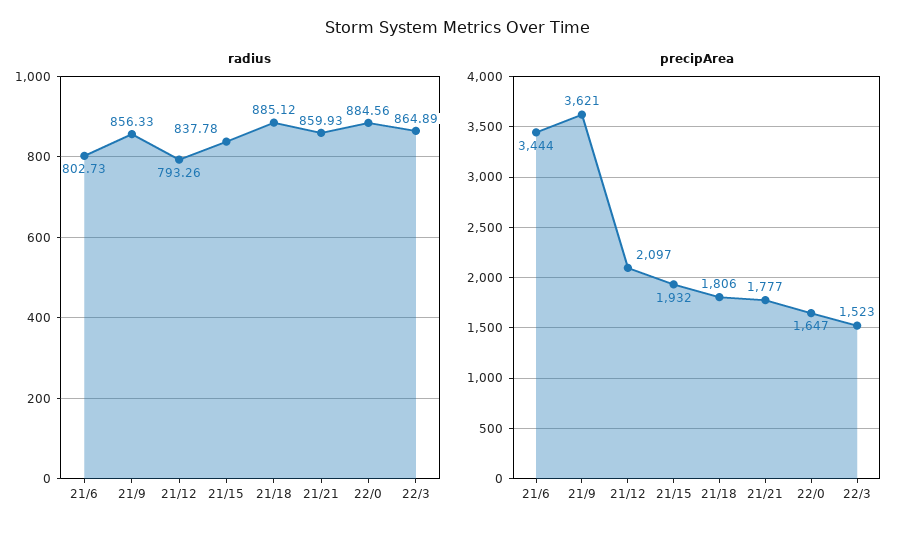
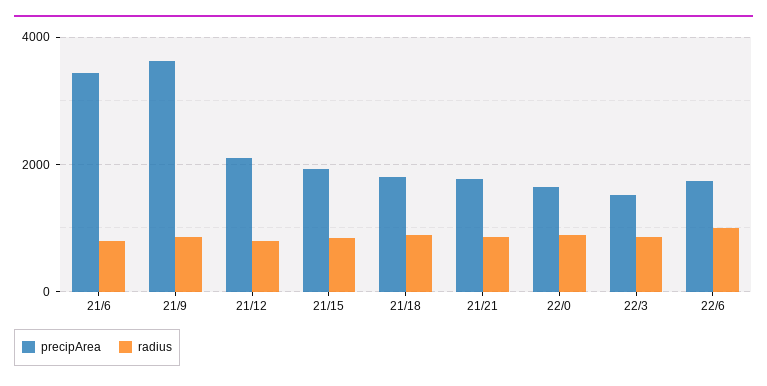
precipArea, 22/6: none -> 1800
radius, 22/6: none -> 1000

